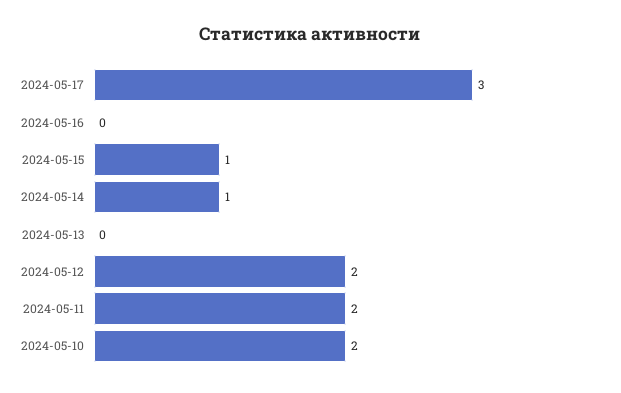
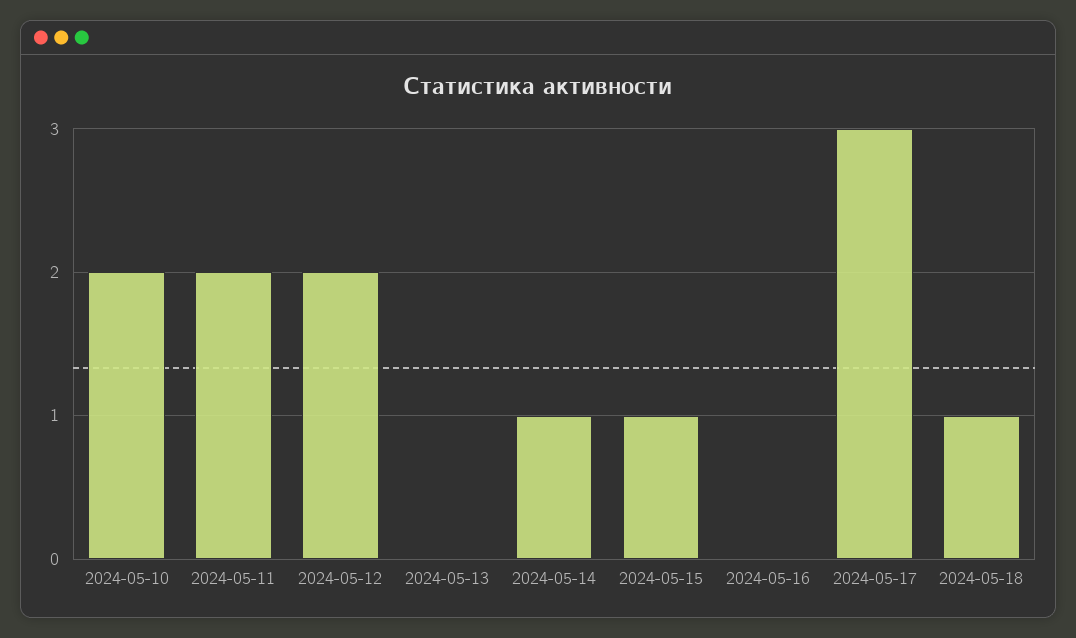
2024-05-18: none -> 1

